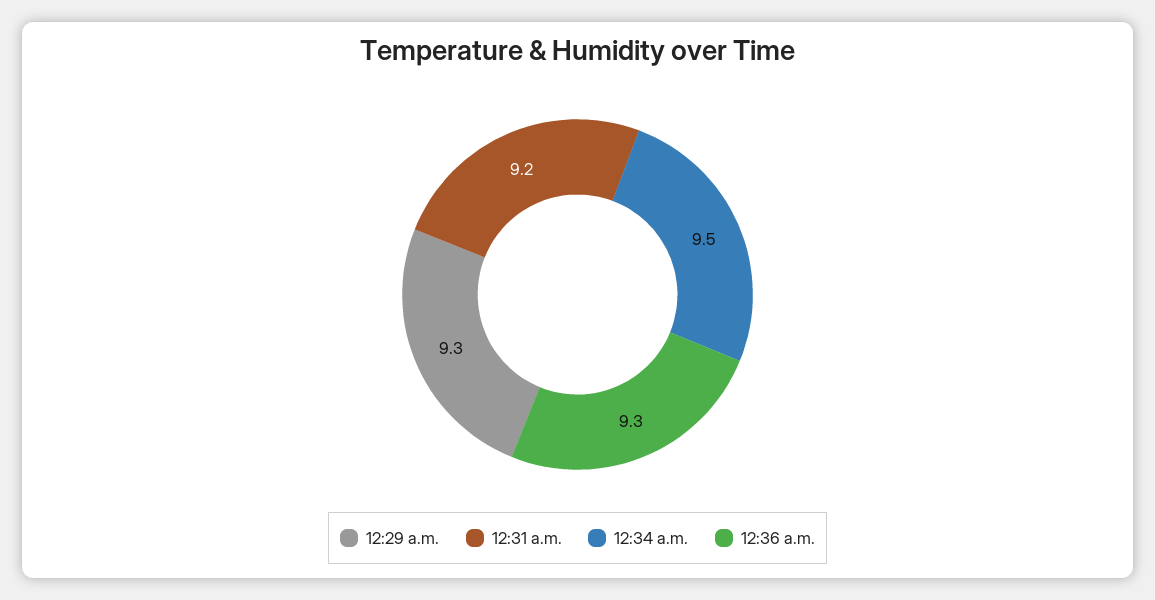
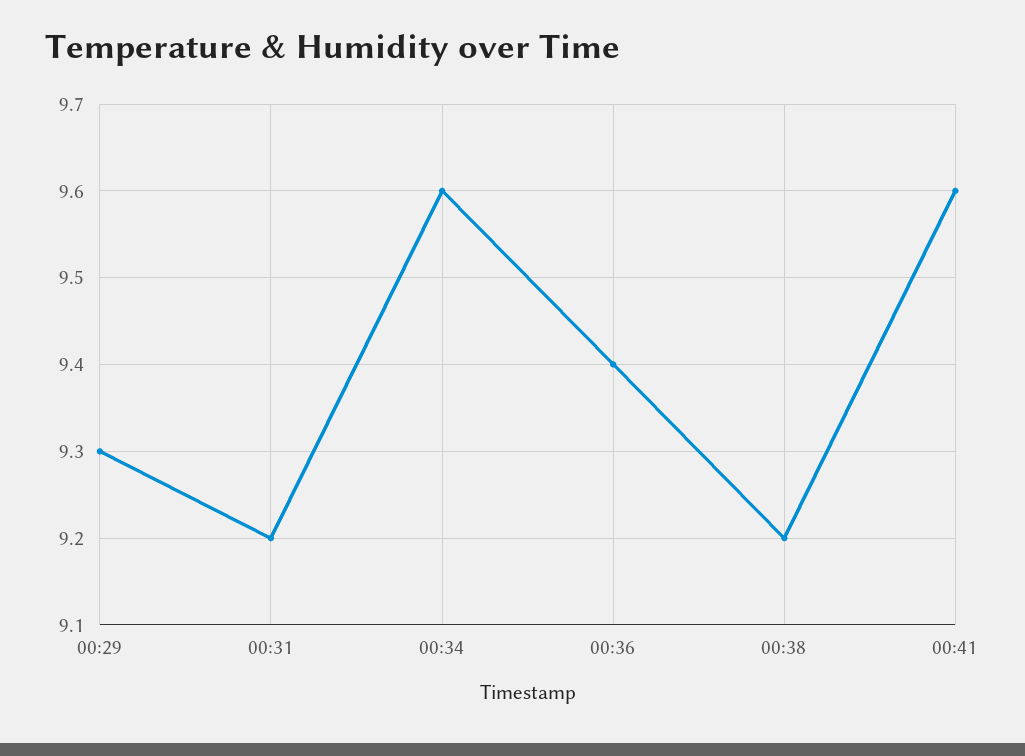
12:34 a.m.: 9.5 -> 9.6
12:36 a.m.: 9.3 -> 9.4
00:38: none -> 9.2
00:41: none -> 9.6

